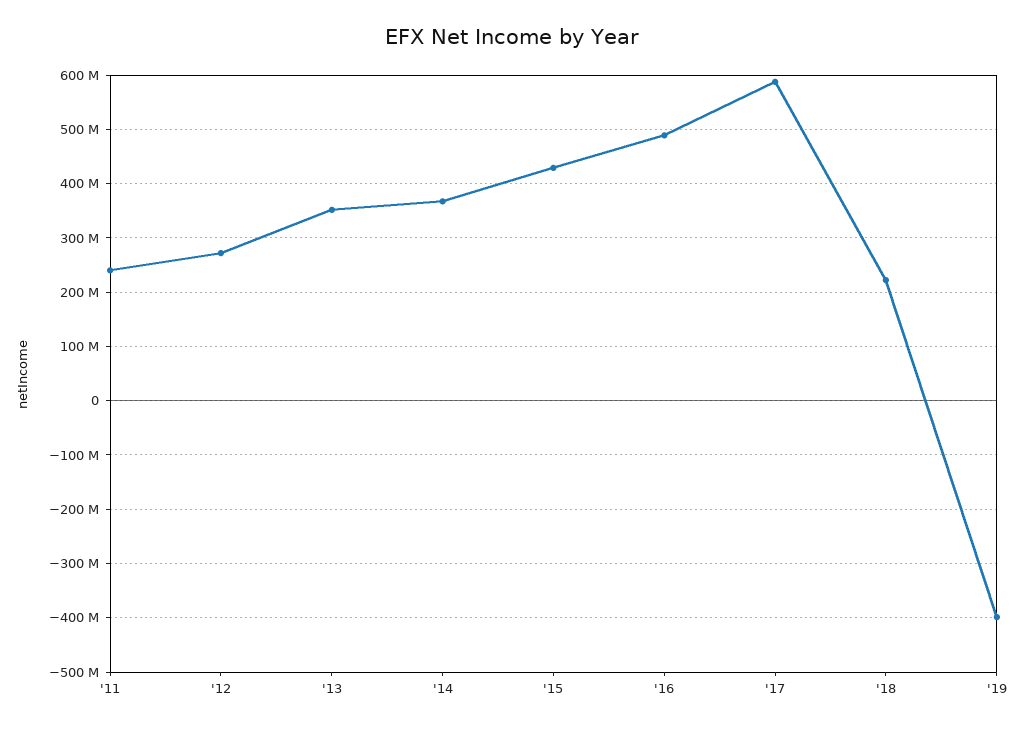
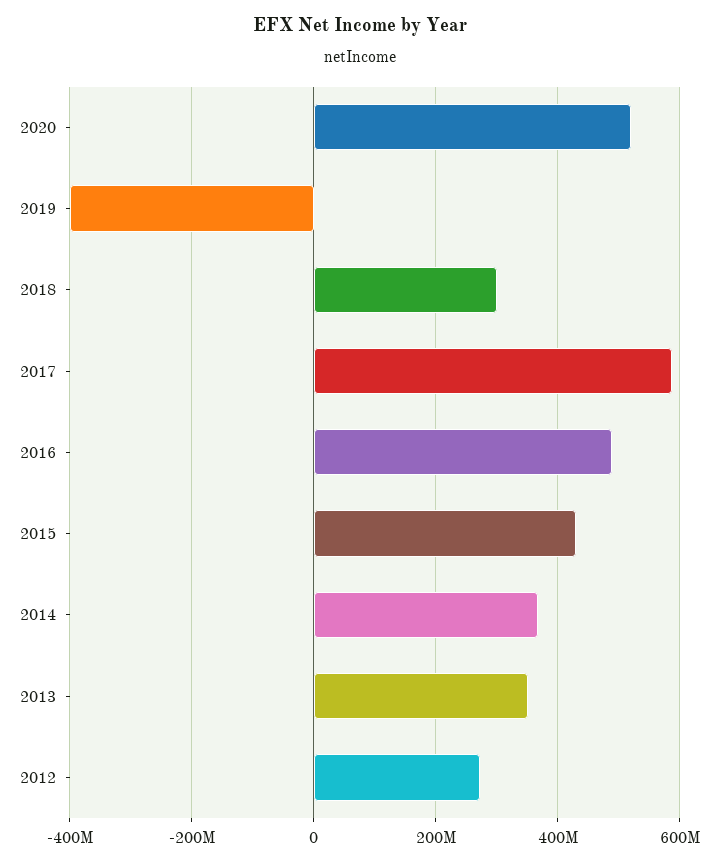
'11: 240000000 -> none
'18: 220000000 -> 300000000
2020: none -> 520000000

